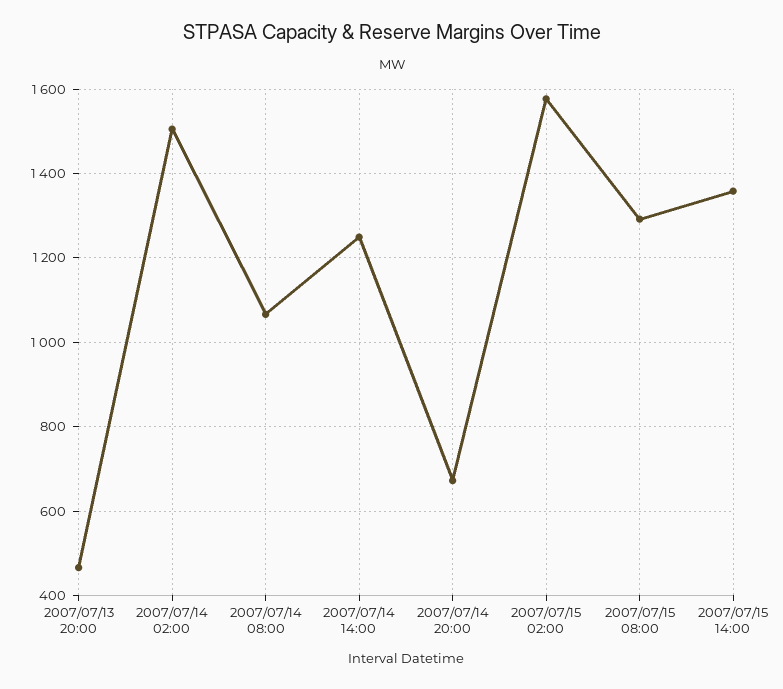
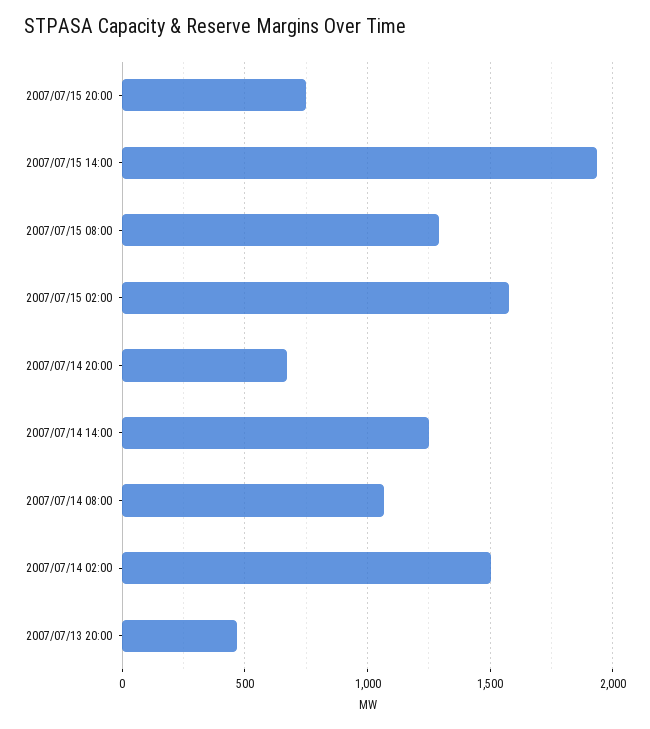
2007/07/15 14:00: 1360 -> 1950
2007/07/15 20:00: none -> 750

